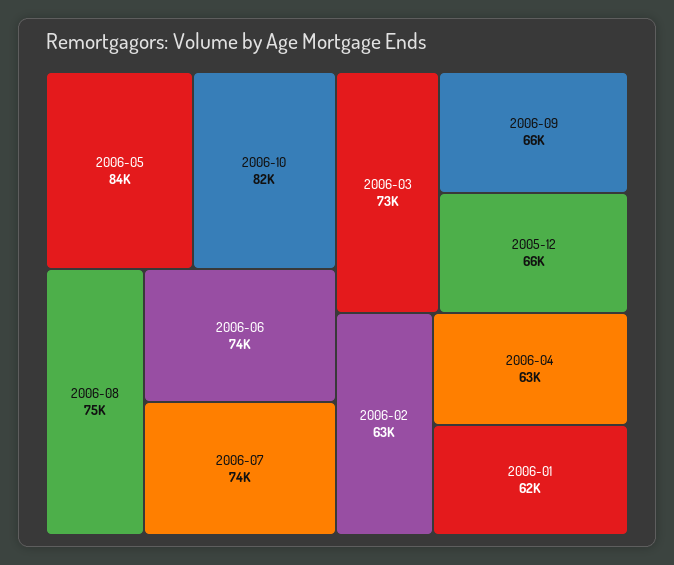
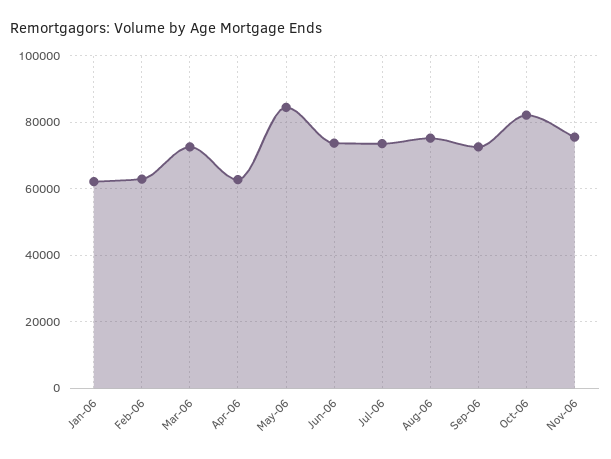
2006-09: 66000 -> 72000
2005-12: 66000 -> none
Nov-06: none -> 76000

